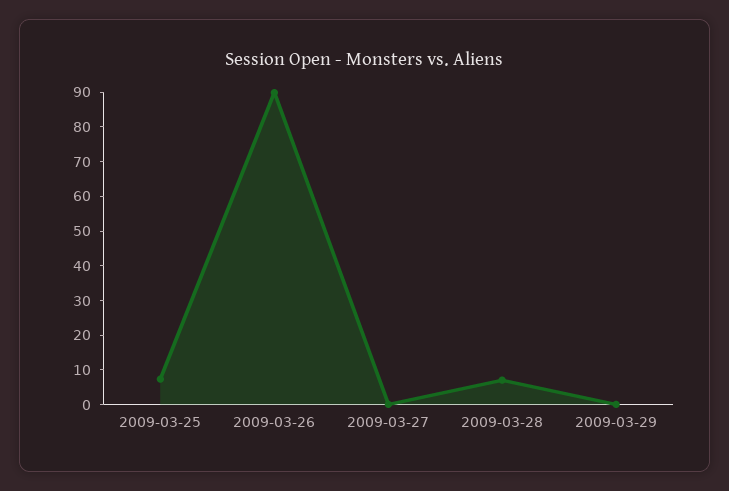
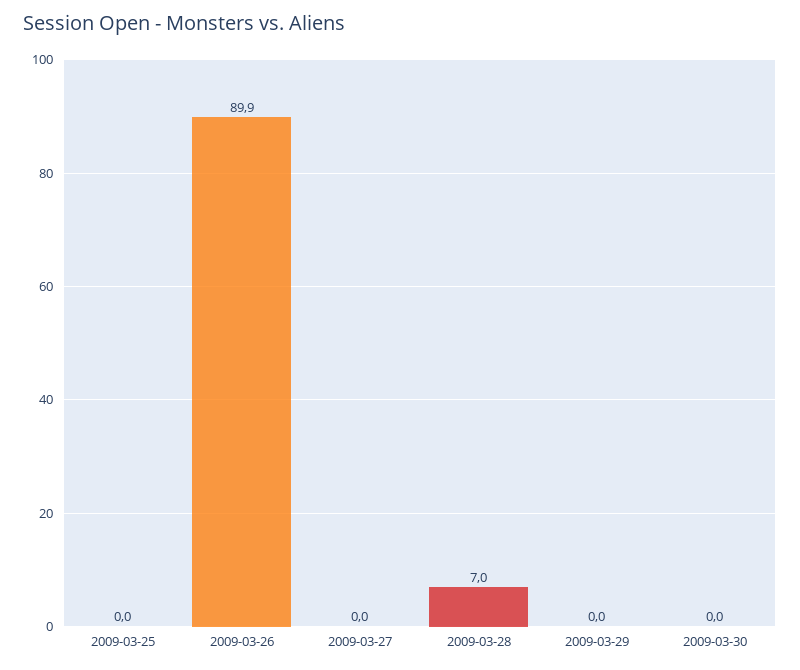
2009-03-25: 7.5 -> 0
2009-03-30: none -> 0

